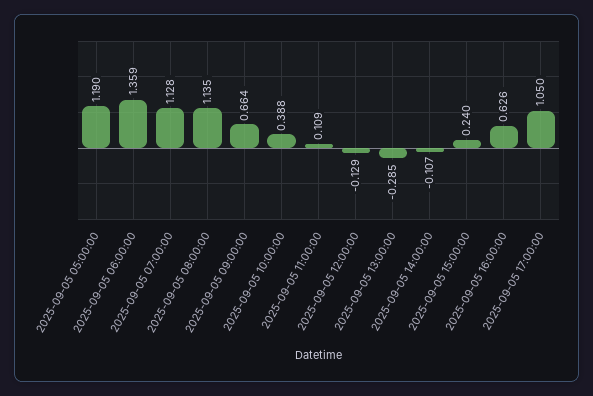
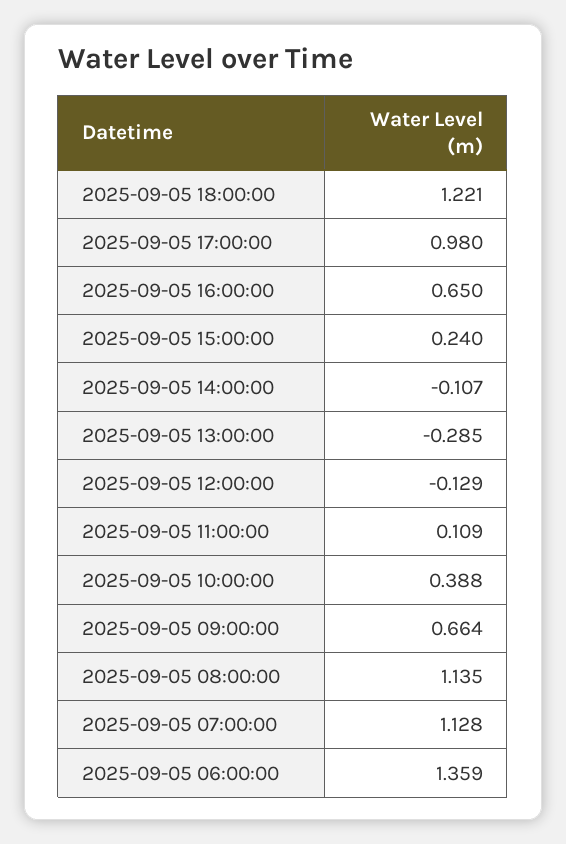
2025-09-05 05:00:00: 1.19 -> none
2025-09-05 16:00:00: 0.626 -> 0.65
2025-09-05 17:00:00: 1.05 -> 0.98
2025-09-05 18:00:00: none -> 1.221

